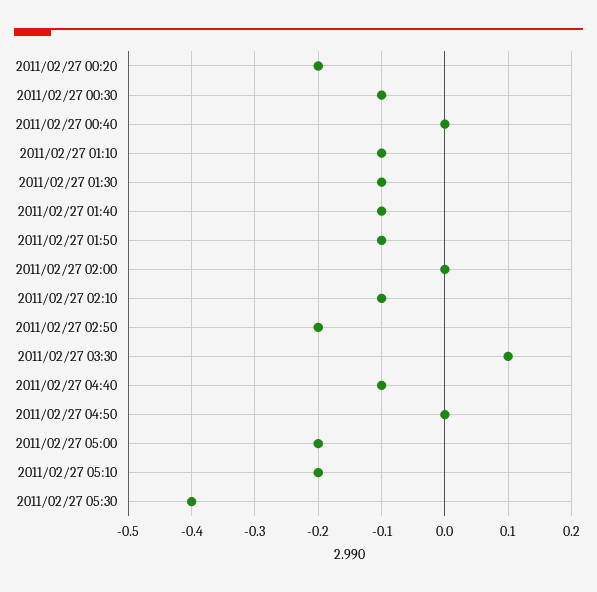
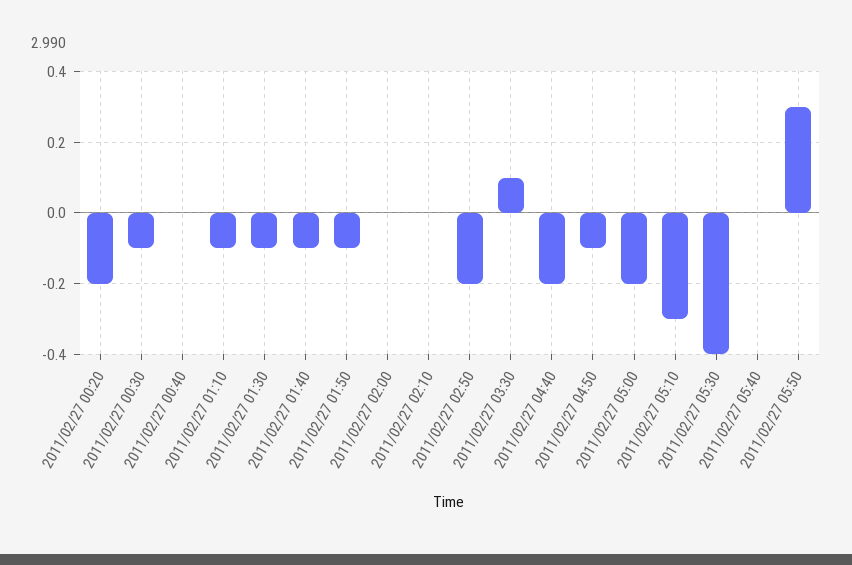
2011/02/27 02:10: -0.1 -> 0
2011/02/27 04:40: -0.1 -> -0.2
2011/02/27 04:50: 0 -> -0.1
2011/02/27 05:10: -0.2 -> -0.3
2011/02/27 05:40: none -> 0
2011/02/27 05:50: none -> 0.3

